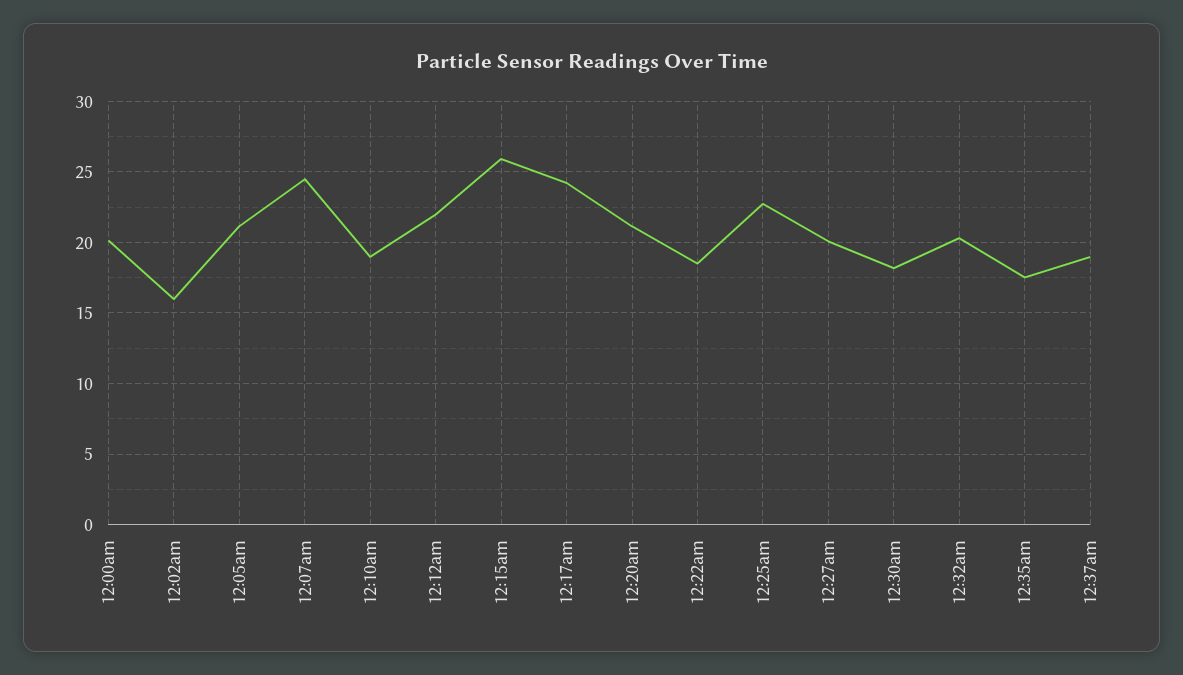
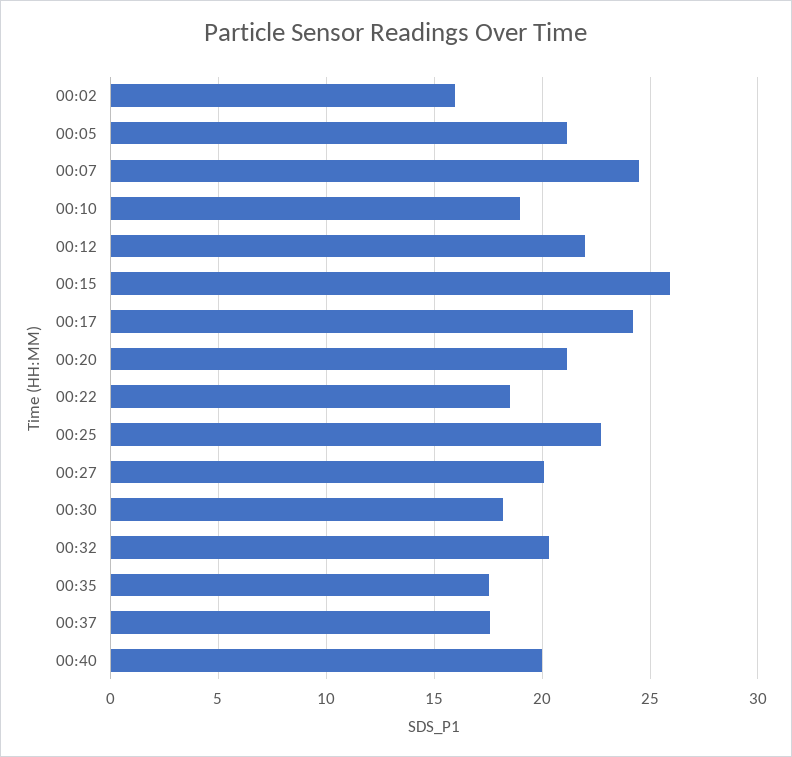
12:00am: 20 -> none
12:37am: 19 -> 17.5
00:40: none -> 20

